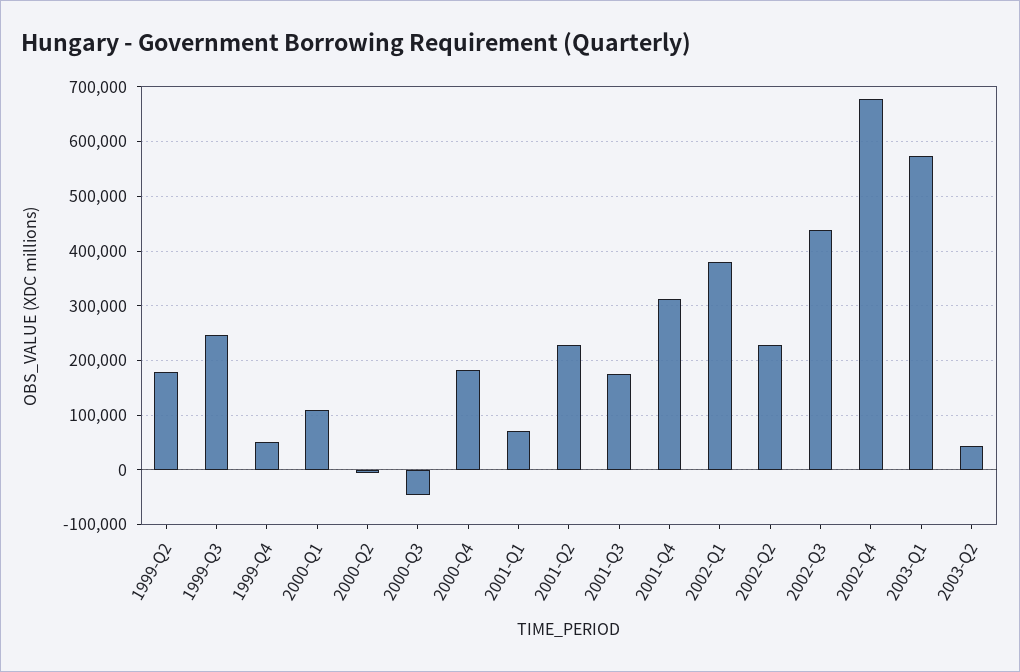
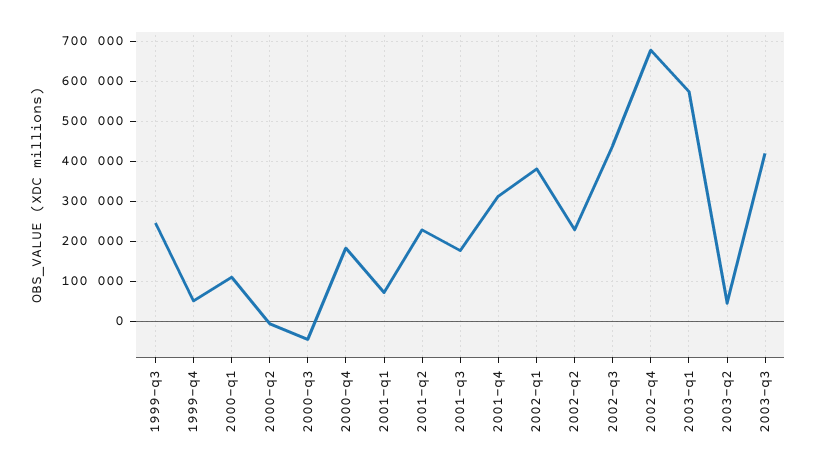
1999-Q2: 180000 -> none
2003-q3: none -> 420000

